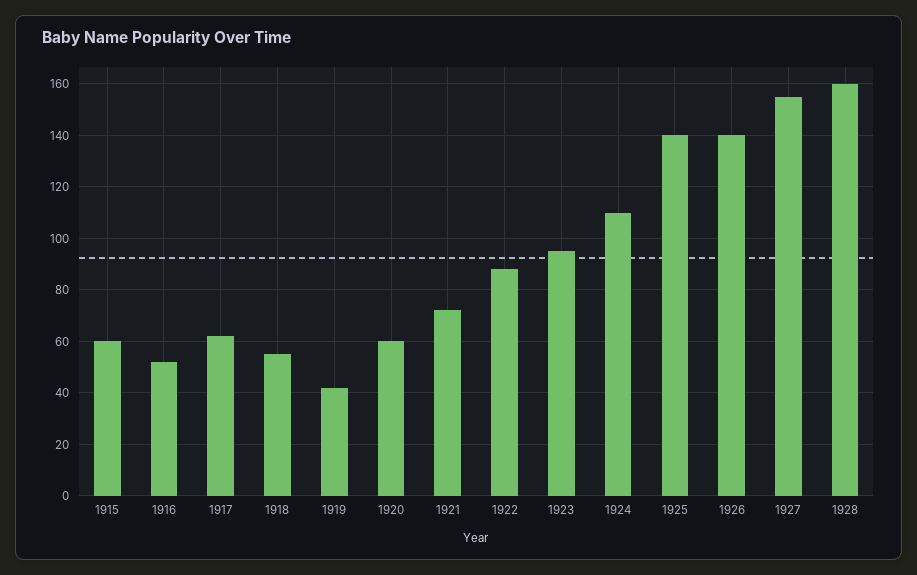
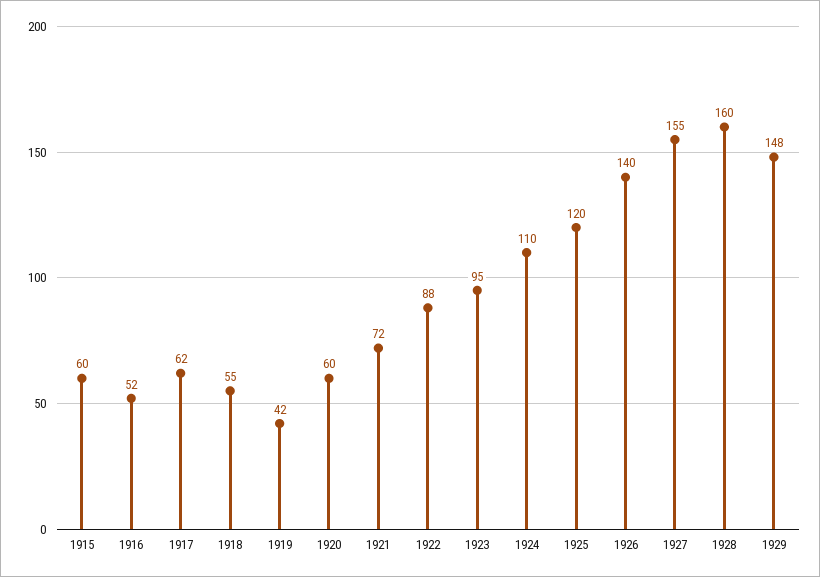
1925: 140 -> 120
1929: none -> 148

